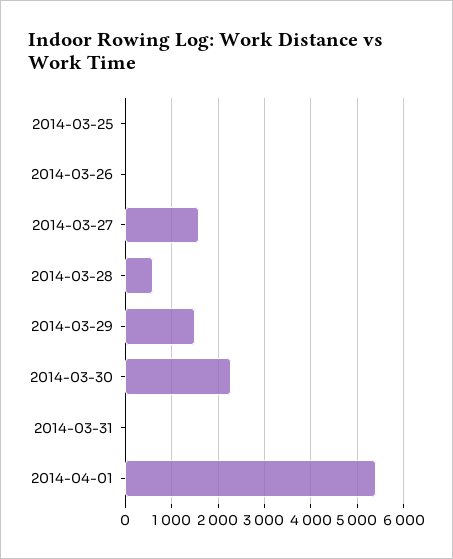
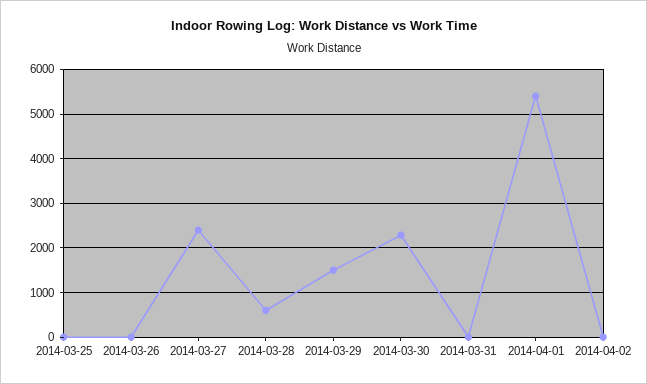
2014-03-27: 1600 -> 2400
2014-04-02: none -> 0

